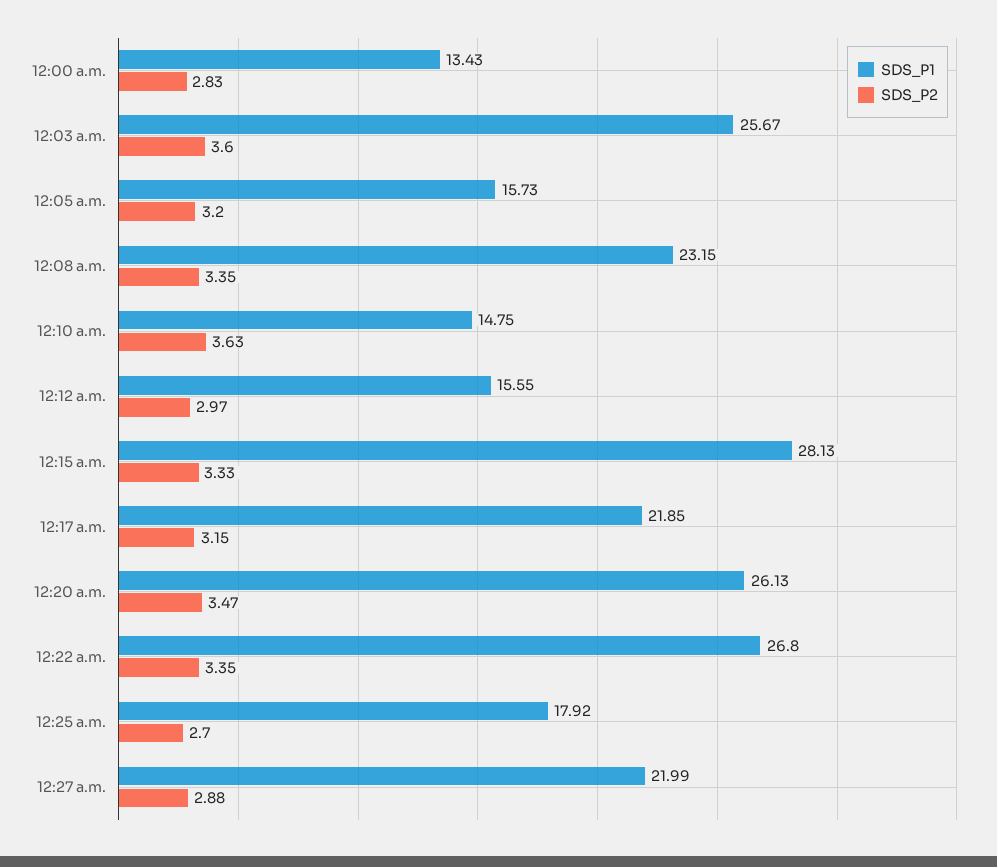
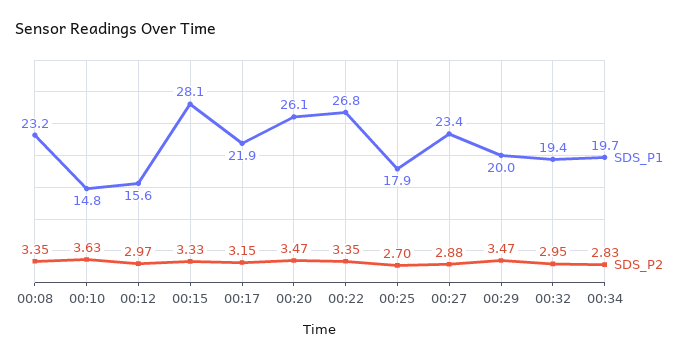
SDS_P1, 12:00 a.m.: 13.43 -> none
SDS_P2, 12:00 a.m.: 2.83 -> none
SDS_P1, 12:03 a.m.: 25.67 -> none
SDS_P2, 12:03 a.m.: 3.6 -> none
SDS_P1, 12:05 a.m.: 15.73 -> none
SDS_P2, 12:05 a.m.: 3.2 -> none
SDS_P1, 12:27 a.m.: 21.99 -> 23.4
SDS_P1, 00:29: none -> 20
SDS_P2, 00:29: none -> 3.47
SDS_P1, 00:32: none -> 19.4
SDS_P2, 00:32: none -> 2.95
SDS_P1, 00:34: none -> 19.7
SDS_P2, 00:34: none -> 2.83

